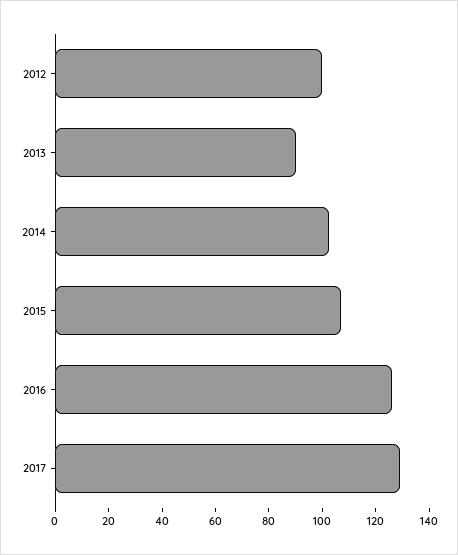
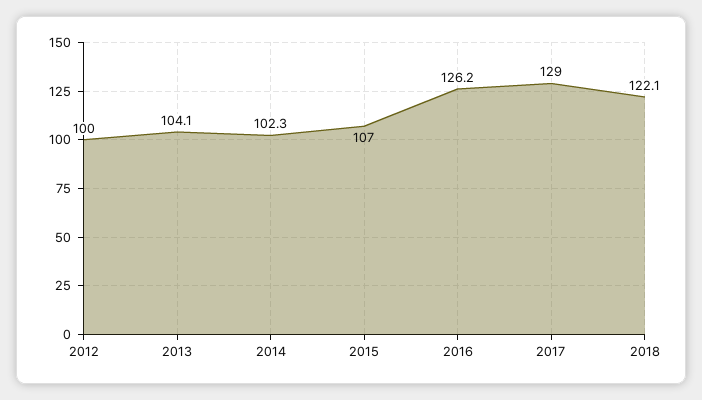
2013: 90 -> 104.1
2018: none -> 122.1

